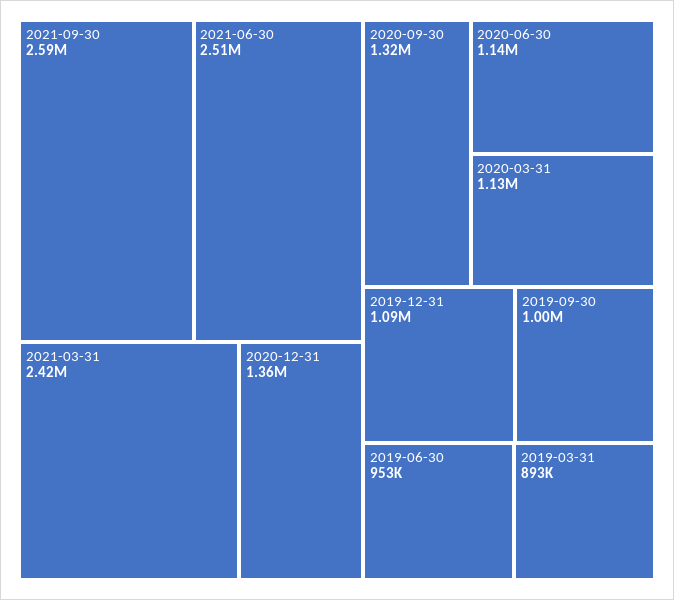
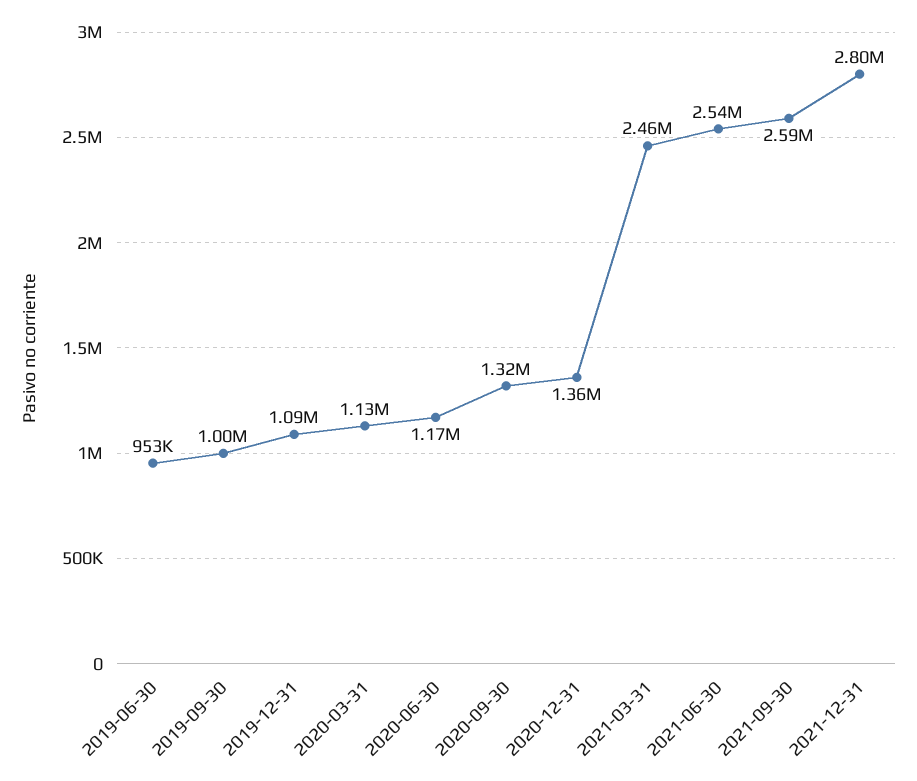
2021-06-30: 2510000 -> 2540000
2021-03-31: 2420000 -> 2460000
2020-06-30: 1140000 -> 1170000
2019-03-31: 893000 -> none
2021-12-31: none -> 2800000

